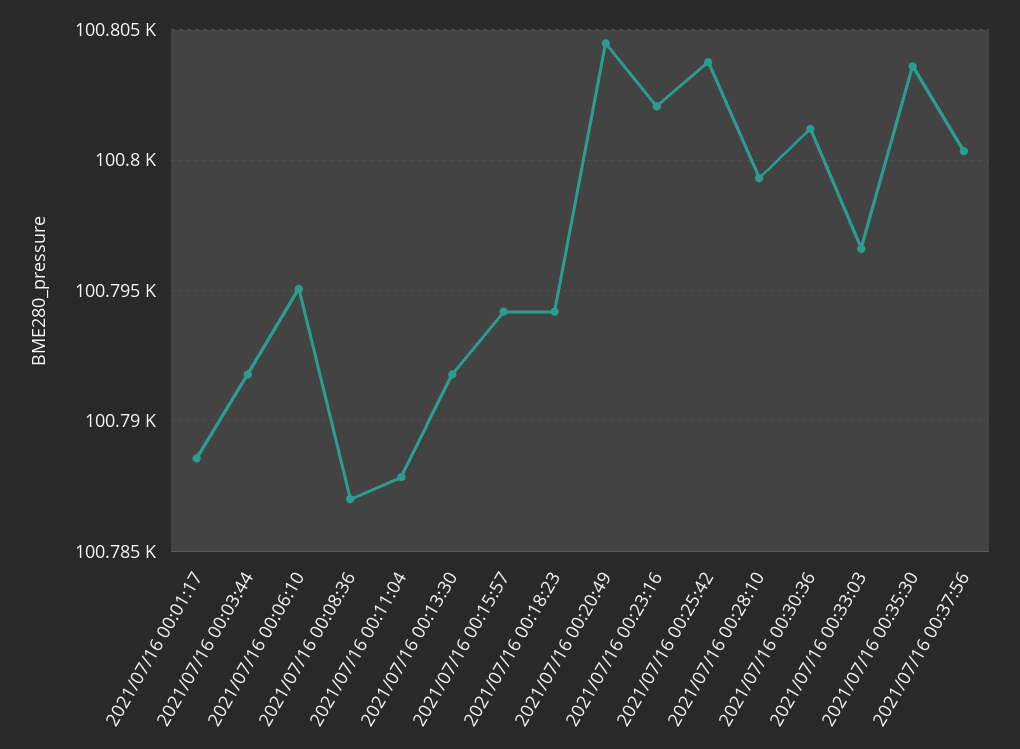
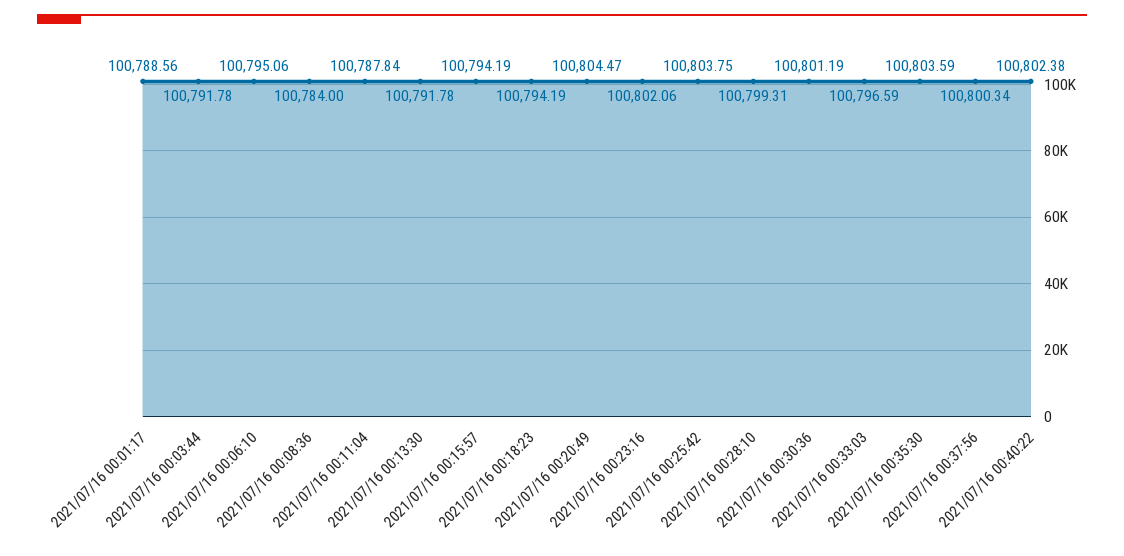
2021/07/16 00:08:36: 100787 -> 100784
2021/07/16 00:40:22: none -> 100802.38

